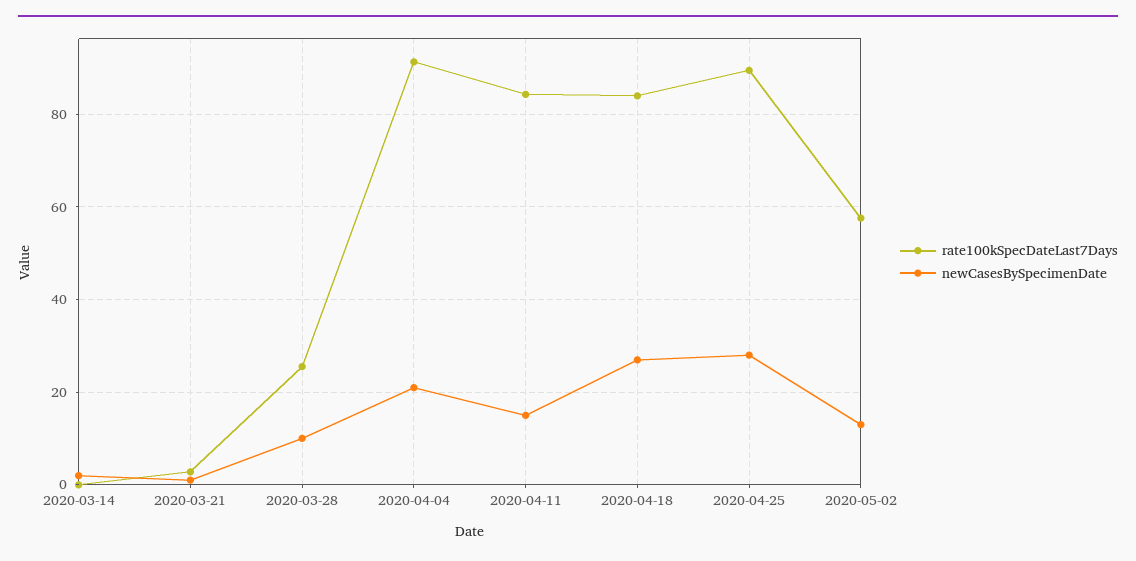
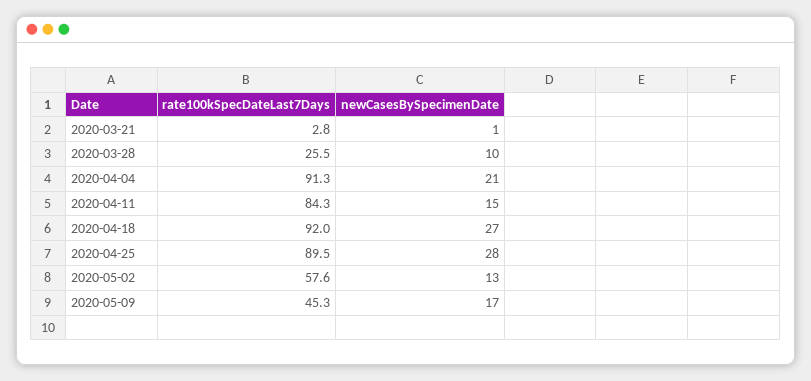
rate100kSpecDateLast7Days, 2020-03-14: 0 -> none
newCasesBySpecimenDate, 2020-03-14: 2 -> none
rate100kSpecDateLast7Days, 2020-04-18: 84 -> 92
rate100kSpecDateLast7Days, 2020-05-09: none -> 45.3
newCasesBySpecimenDate, 2020-05-09: none -> 17

